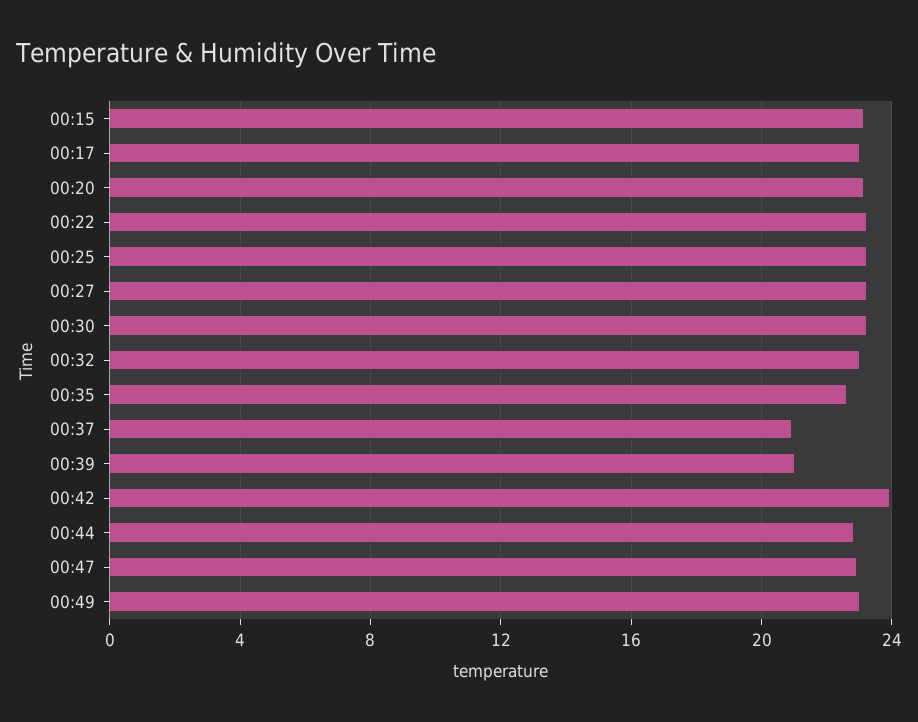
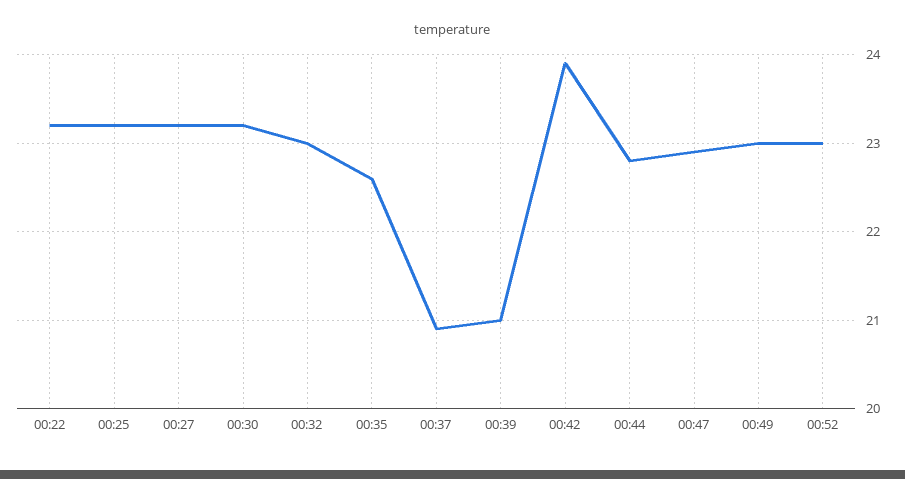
00:15: 23 -> none
00:17: 23 -> none
00:20: 23 -> none
00:52: none -> 23

